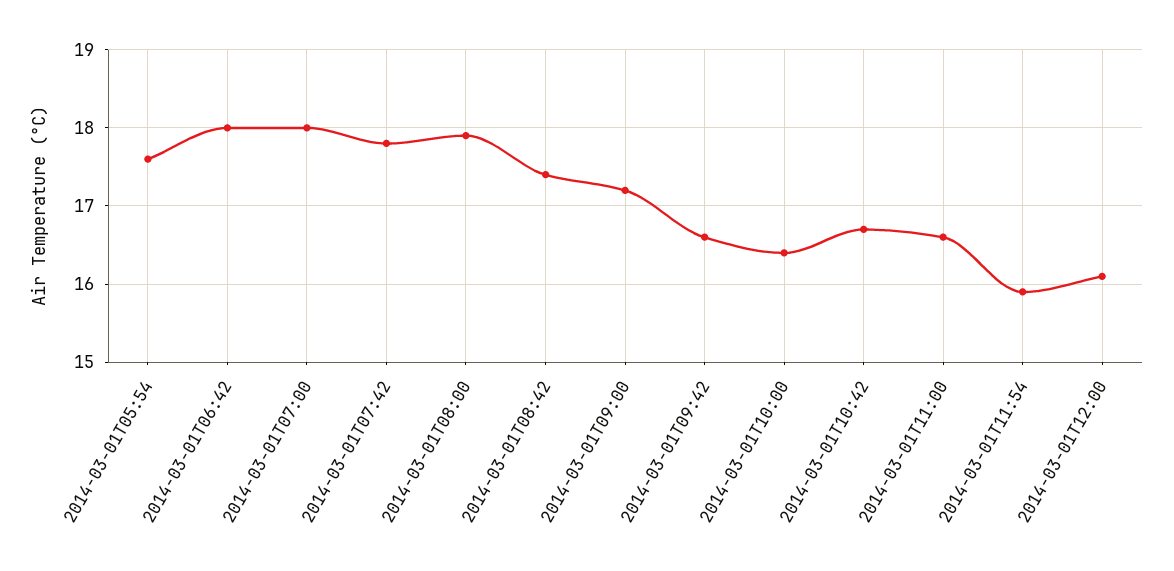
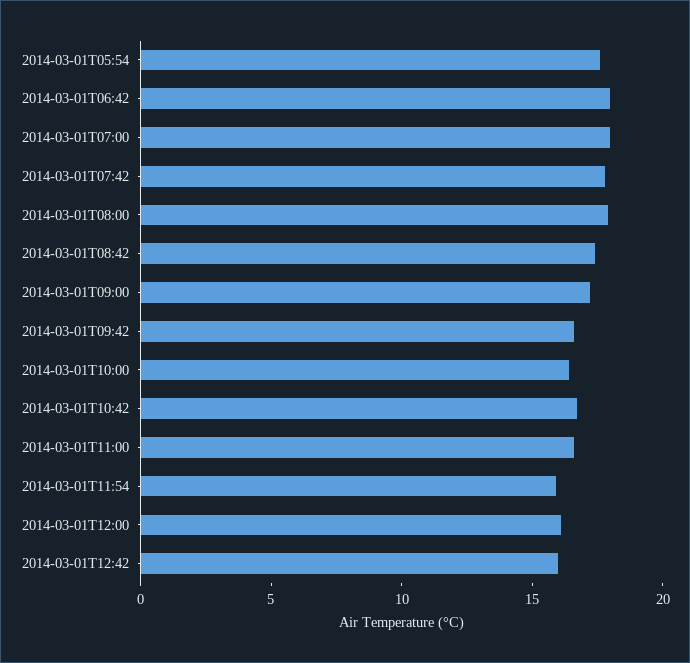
2014-03-01T12:42: none -> 16

